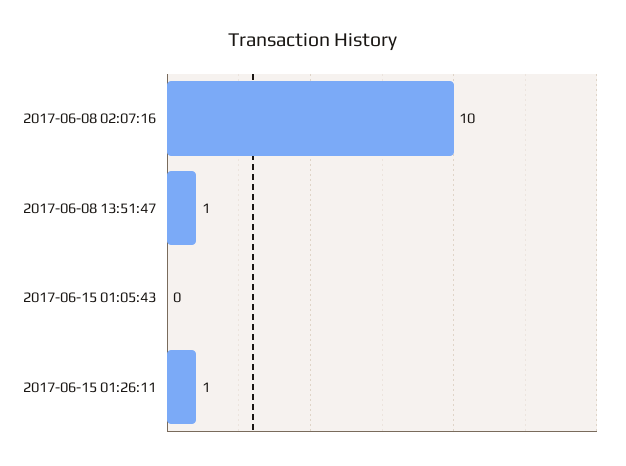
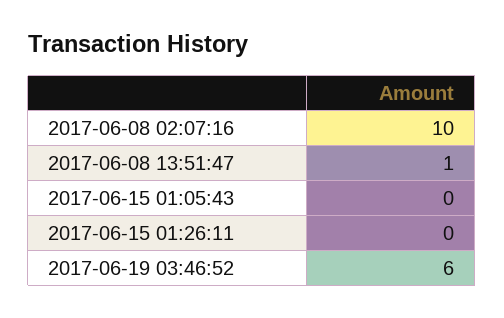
2017-06-15 01:26:11: 1 -> 0
2017-06-19 03:46:52: none -> 6

